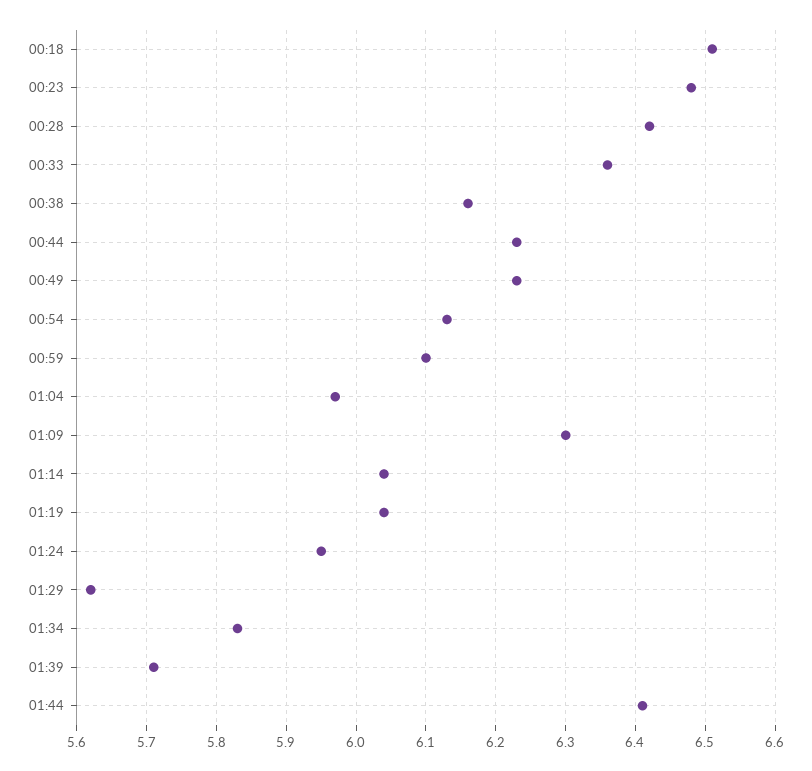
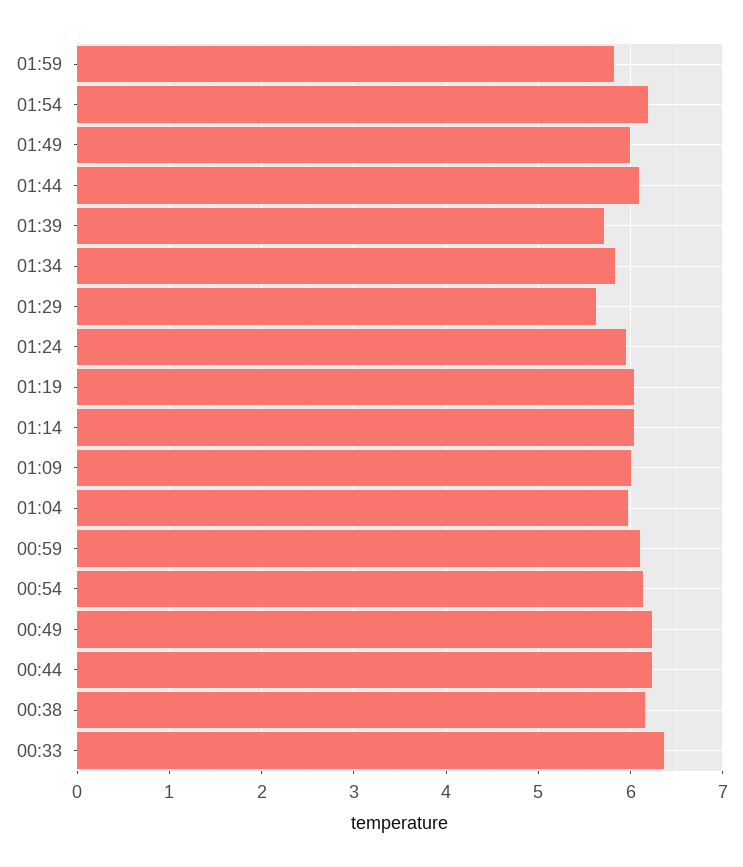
00:18: 6.51 -> none
00:23: 6.48 -> none
00:28: 6.42 -> none
01:09: 6.3 -> 6
01:44: 6.41 -> 6.1
01:59: none -> 5.8
01:54: none -> 6.2
01:49: none -> 6

